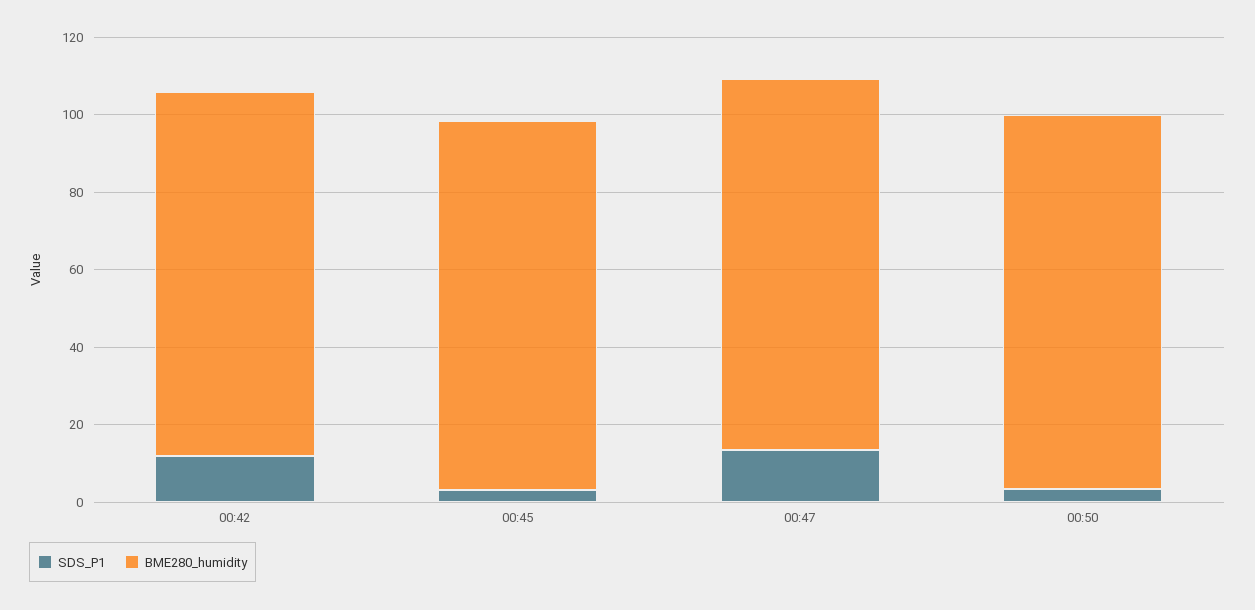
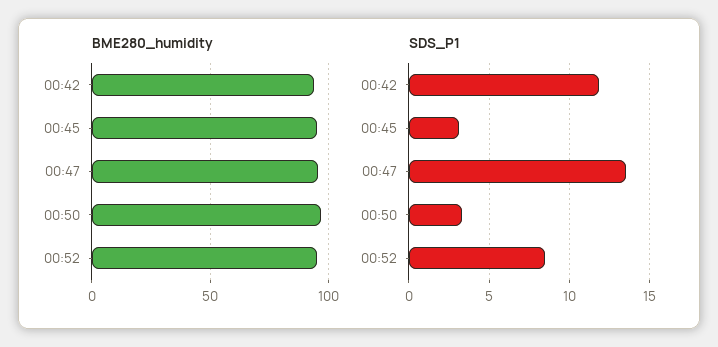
BME280_humidity, 00:52: none -> 95
SDS_P1, 00:52: none -> 8.5

